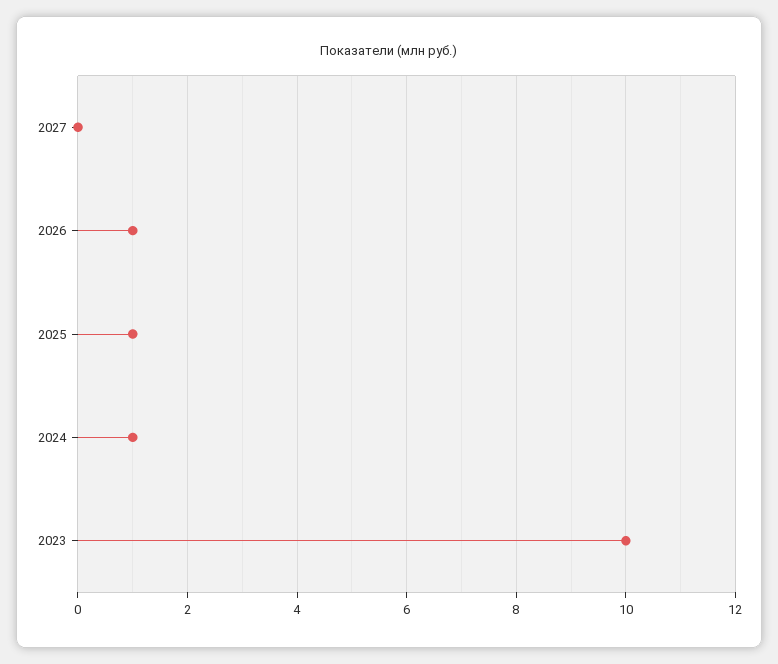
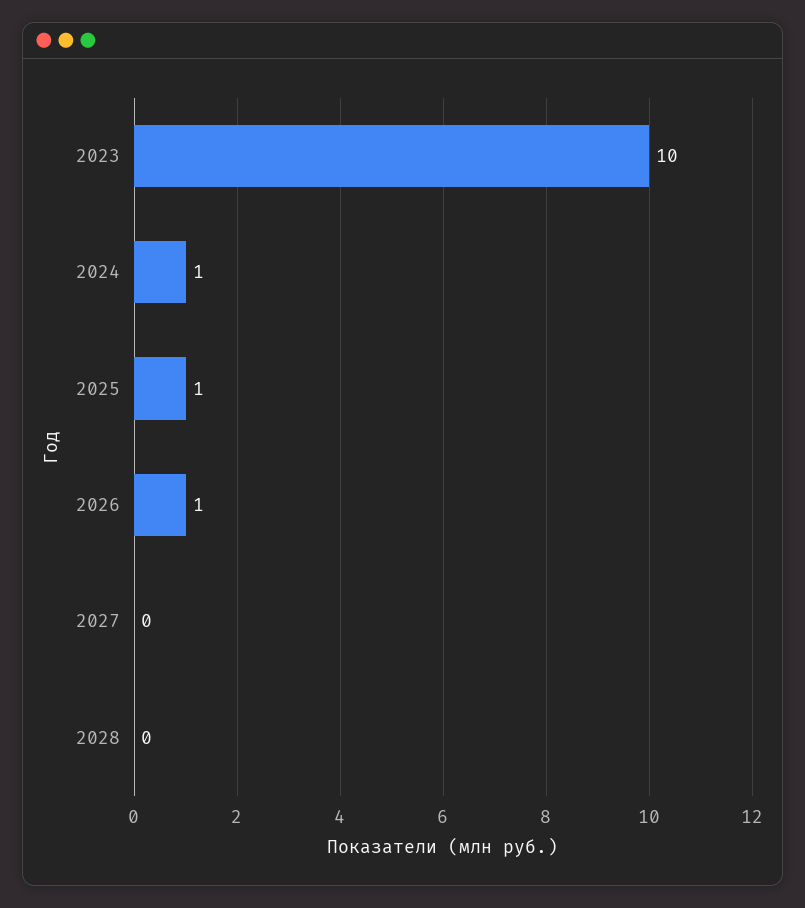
2028: none -> 0

